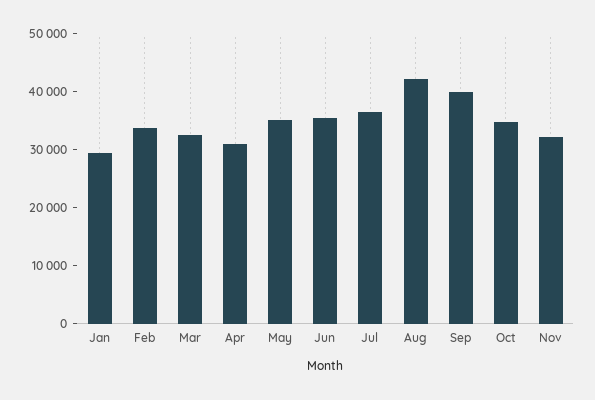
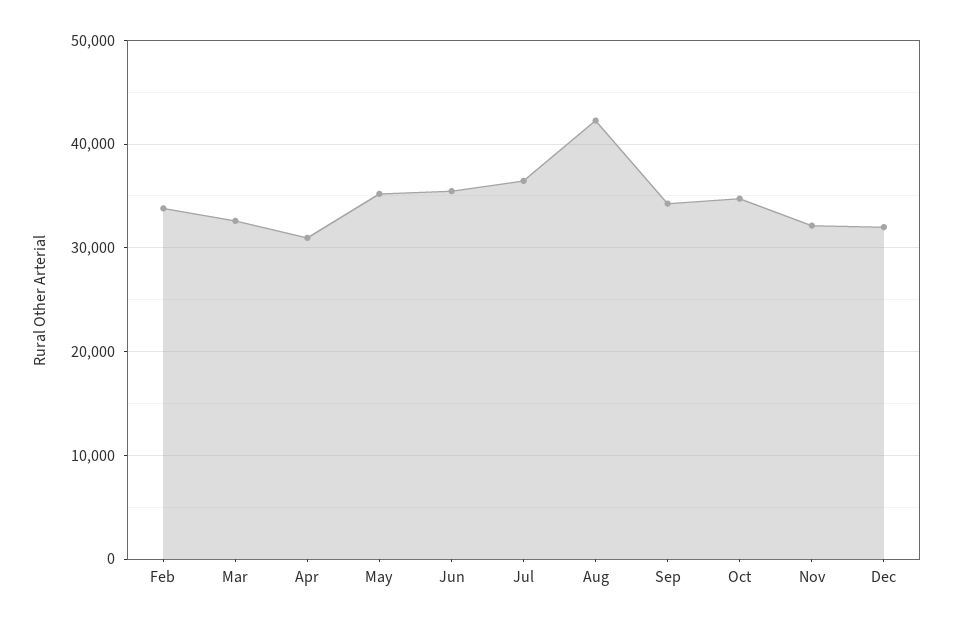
Jan: 30000 -> none
Sep: 40000 -> 34000
Dec: none -> 32000

